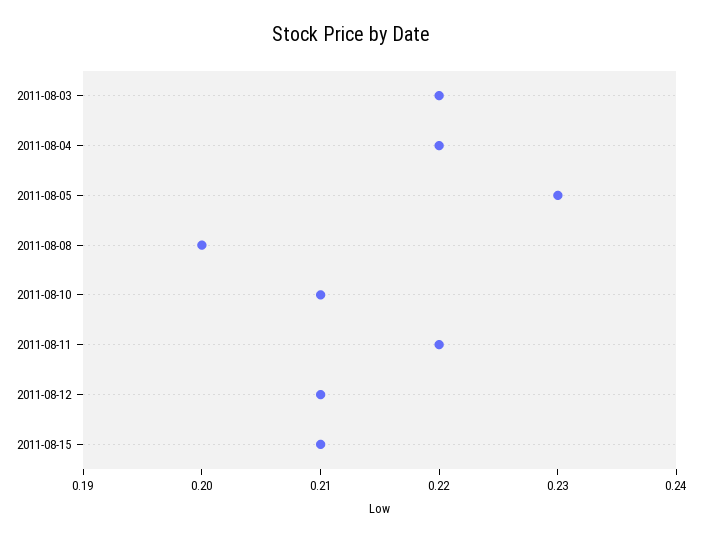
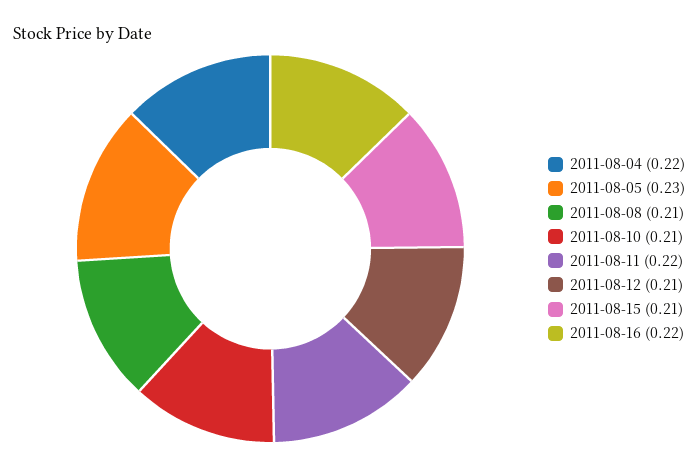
2011-08-03: 0.22 -> none
2011-08-08: 0.2 -> 0.21
2011-08-16: none -> 0.22

